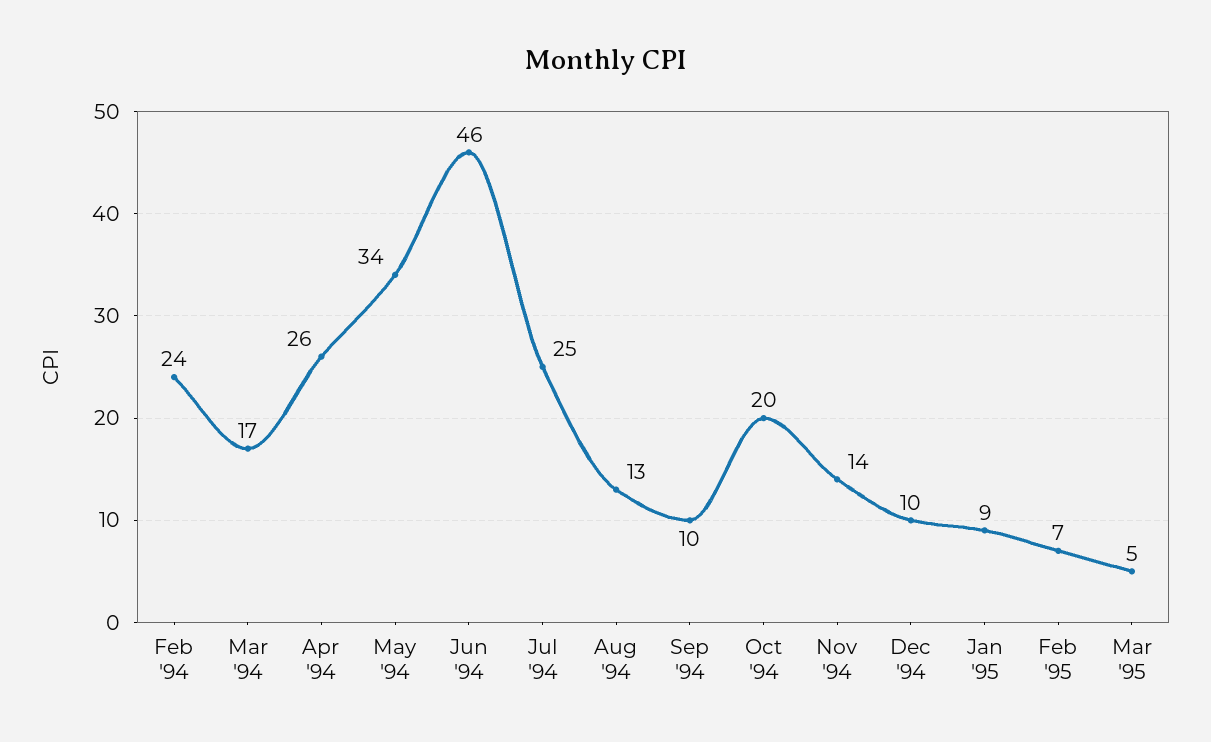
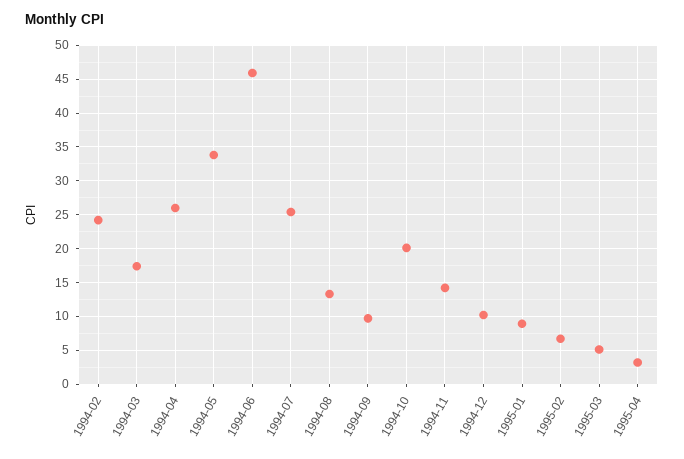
1995-04: none -> 3

